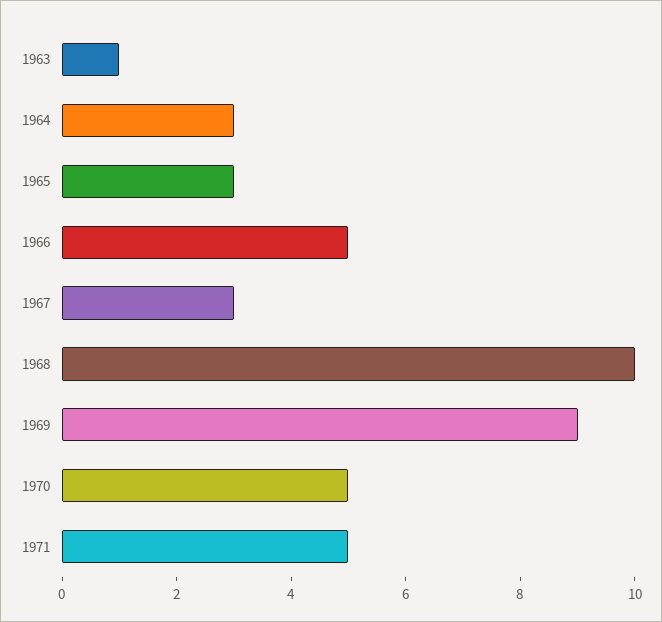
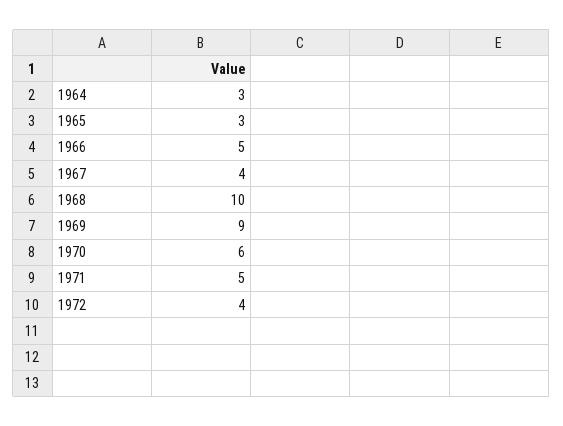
1963: 1 -> none
1967: 3 -> 4
1970: 5 -> 6
1972: none -> 4

